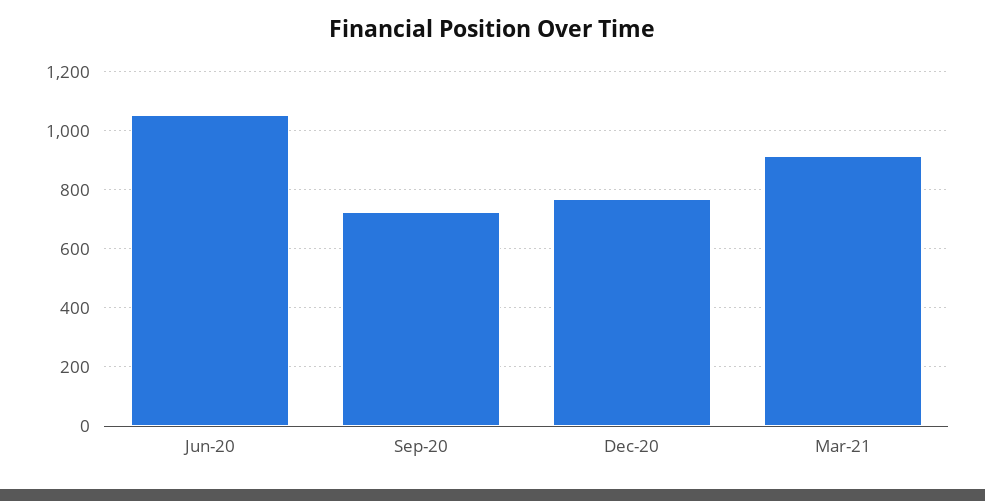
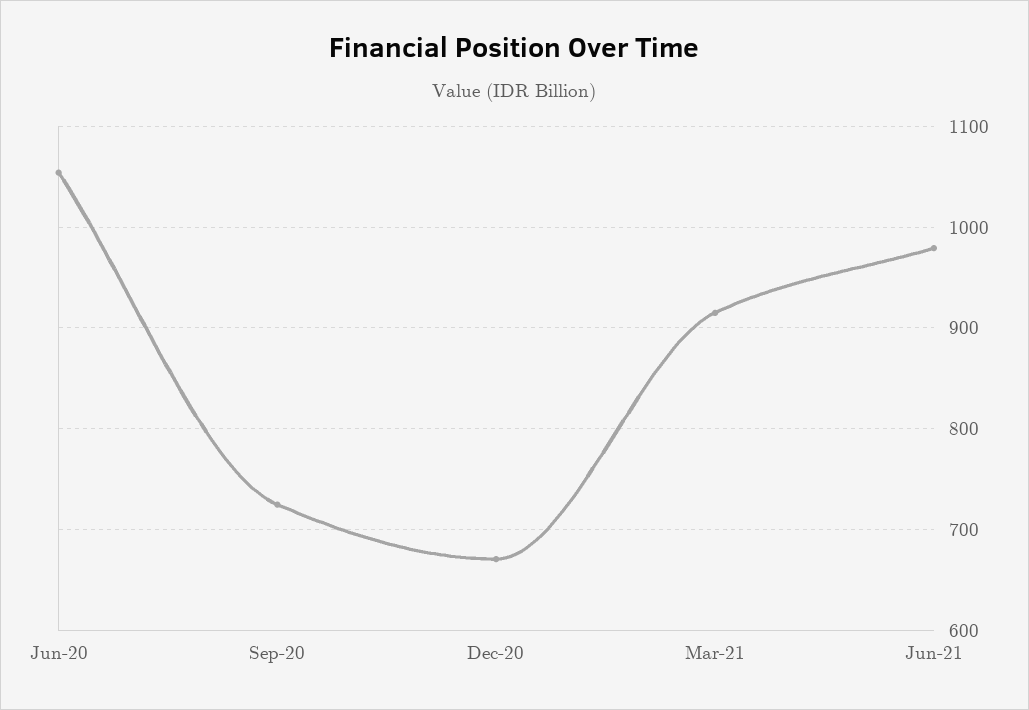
Dec-20: 775 -> 670
Jun-21: none -> 980

